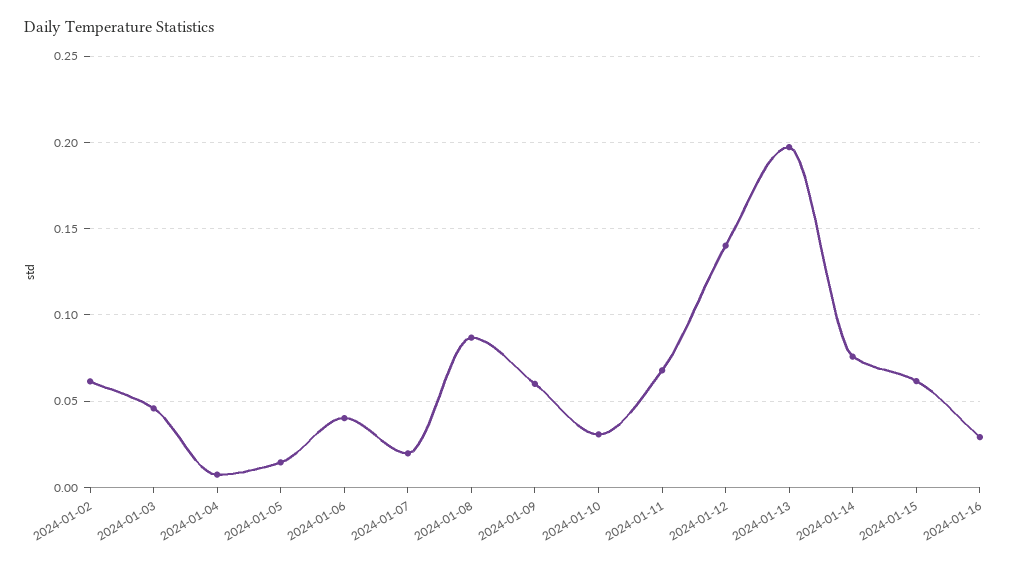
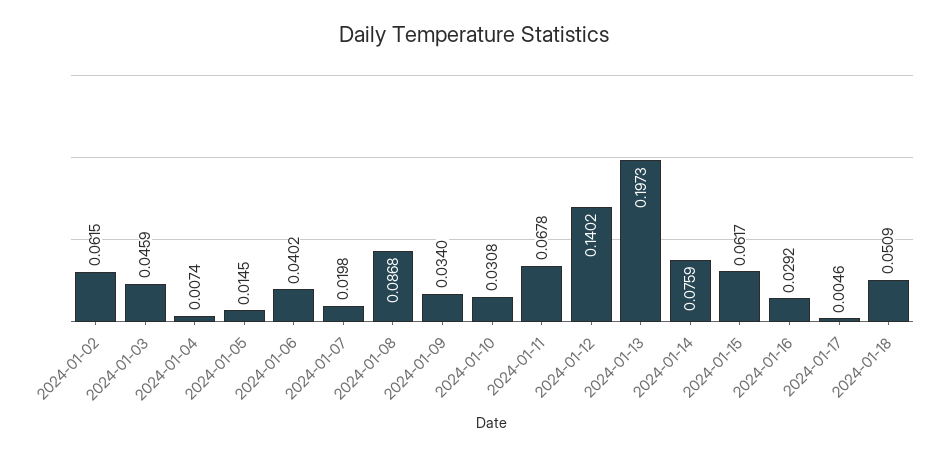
2024-01-09: 0.06 -> 0.034
2024-01-17: none -> 0.0046
2024-01-18: none -> 0.0509

